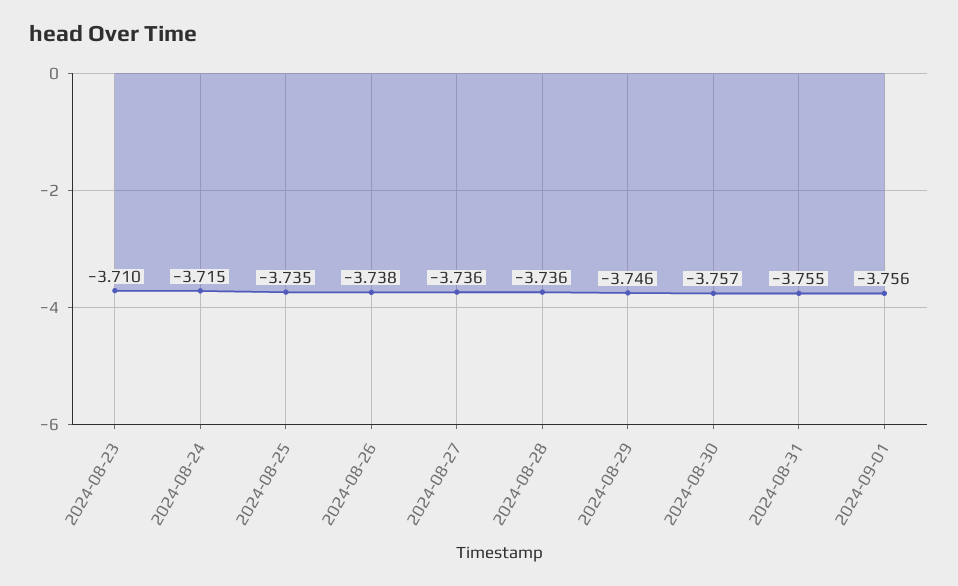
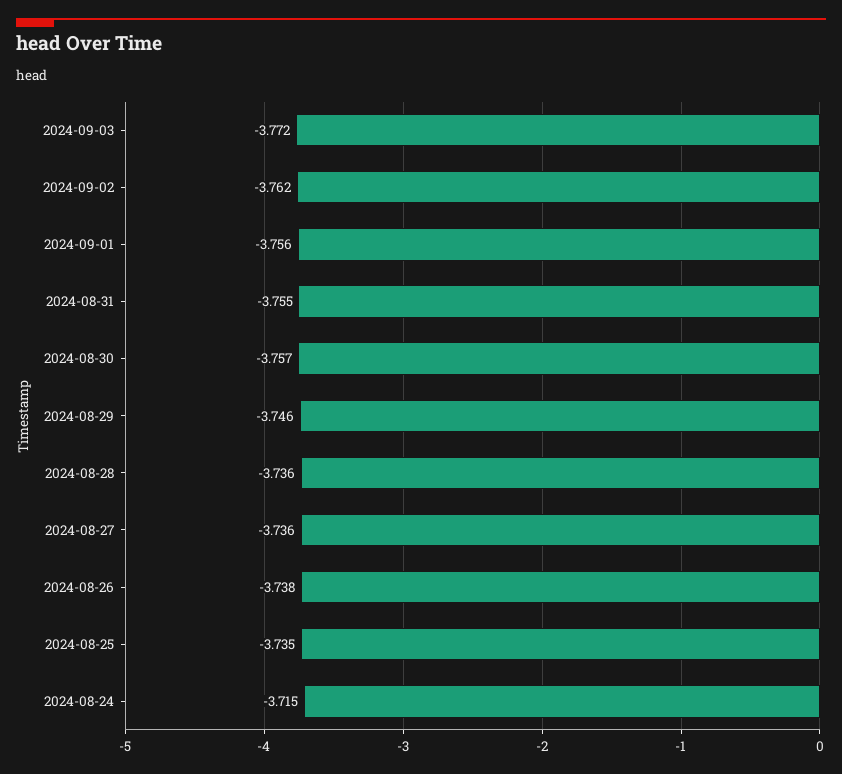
2024-08-23: -3.71 -> none
2024-09-03: none -> -3.772
2024-09-02: none -> -3.762

